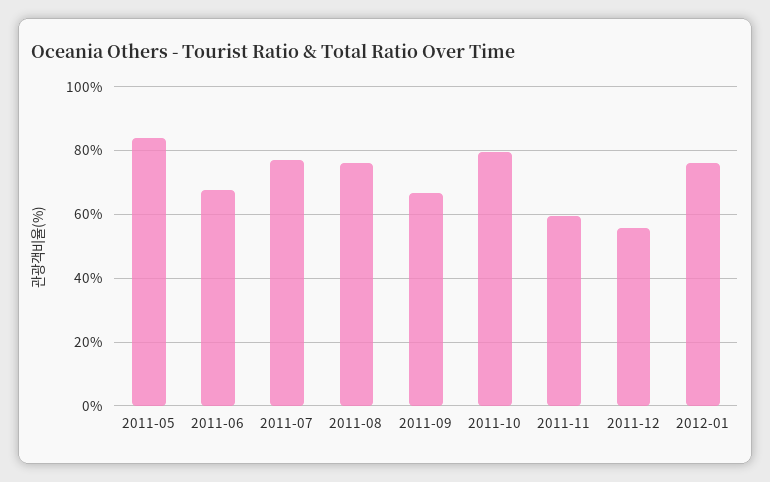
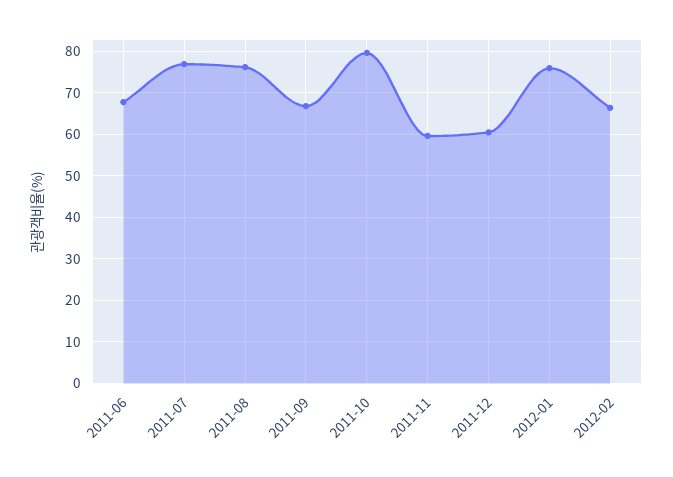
2011-05: 84 -> none
2011-12: 56 -> 60
2012-02: none -> 66

